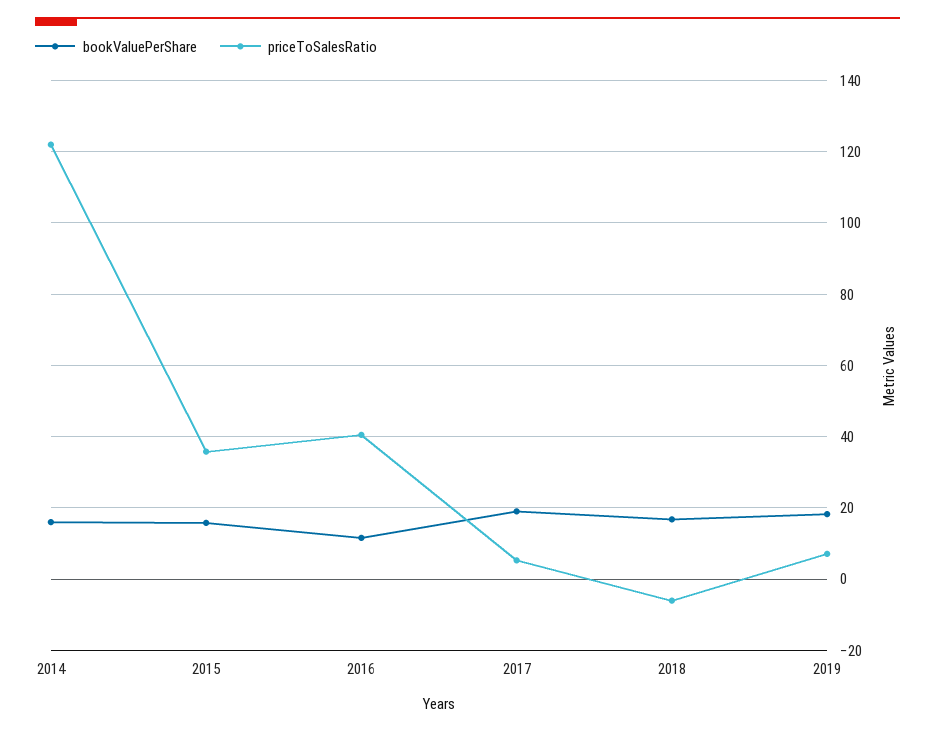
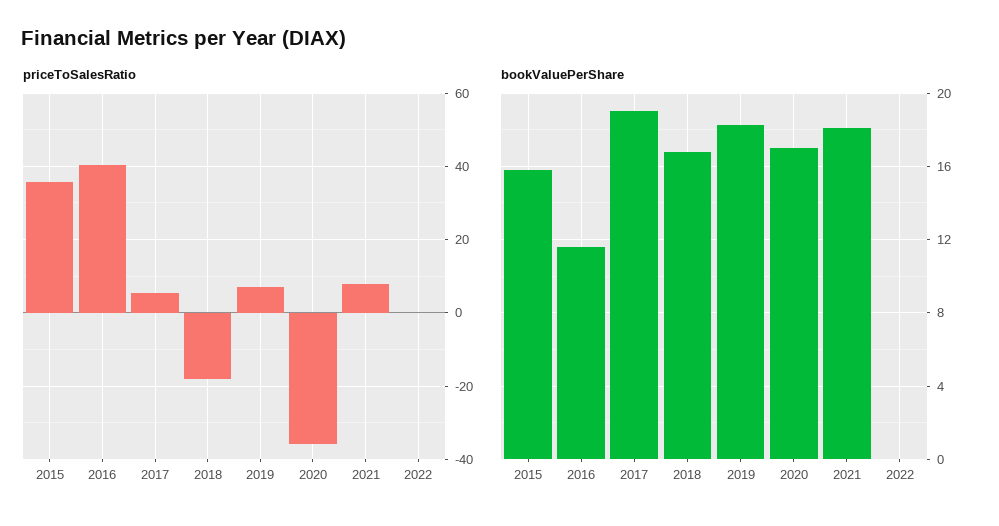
bookValuePerShare, 2014: 16 -> none
priceToSalesRatio, 2014: 122 -> none
priceToSalesRatio, 2018: -6 -> -18
priceToSalesRatio, 2020: none -> -36
priceToSalesRatio, 2021: none -> 8
priceToSalesRatio, 2022: none -> 0
bookValuePerShare, 2020: none -> 17
bookValuePerShare, 2021: none -> 18
bookValuePerShare, 2022: none -> 0

